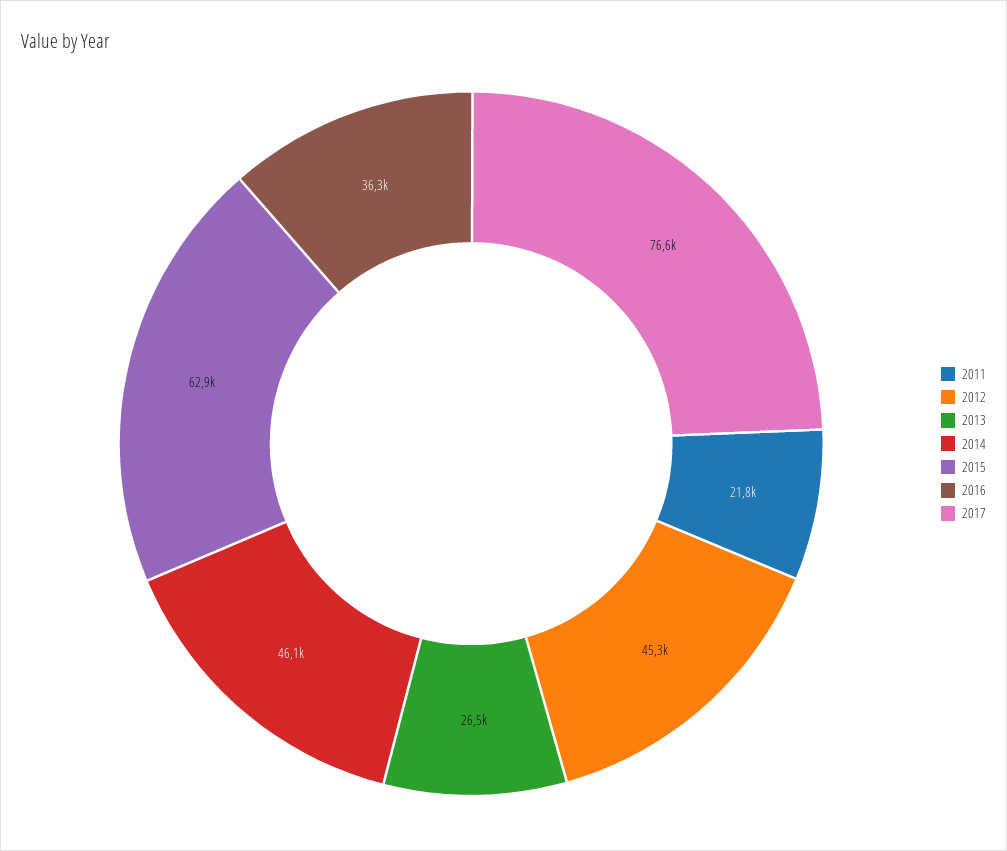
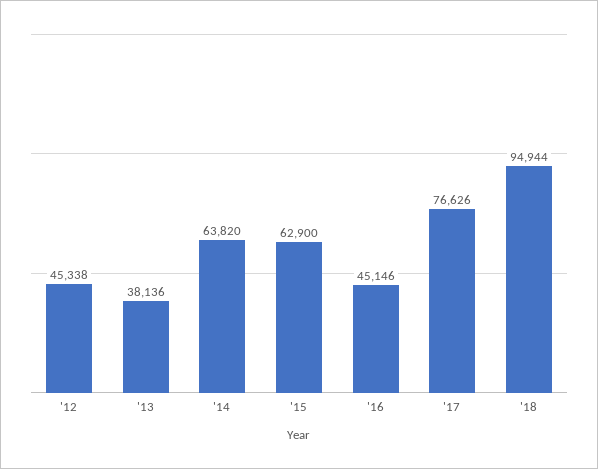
2011: 21800 -> none
2013: 26500 -> 38136
2014: 46100 -> 63820
2016: 36300 -> 45146
'18: none -> 94944

